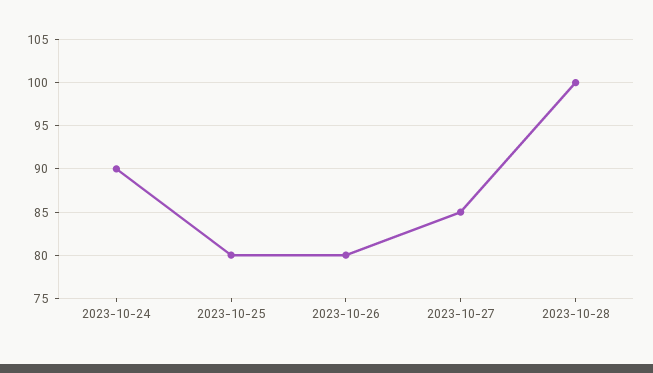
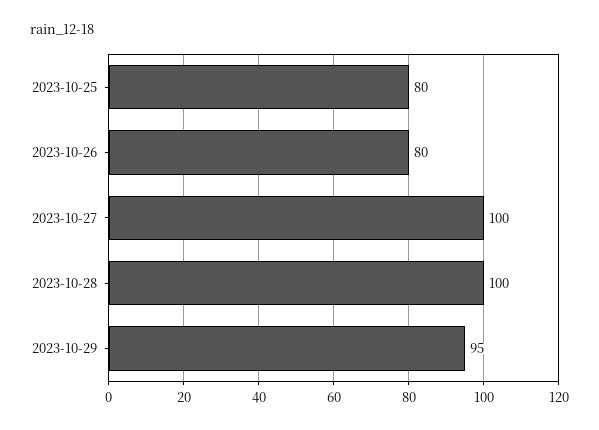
2023-10-24: 90 -> none
2023-10-27: 85 -> 100
2023-10-29: none -> 95

